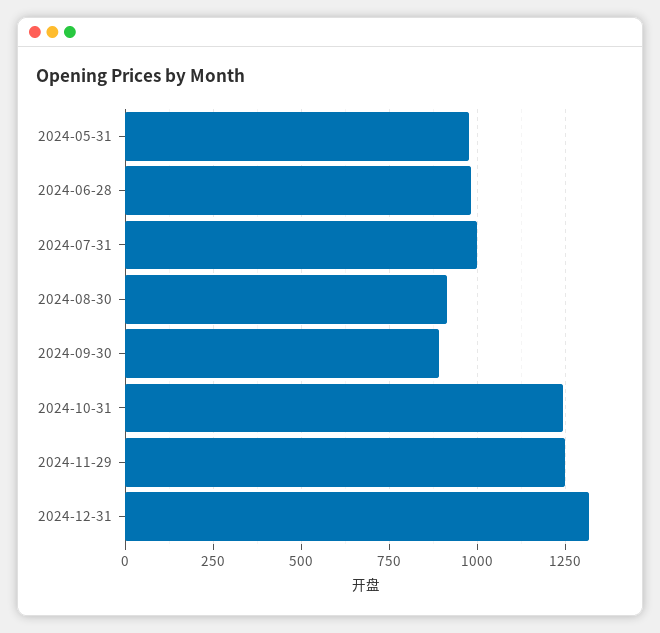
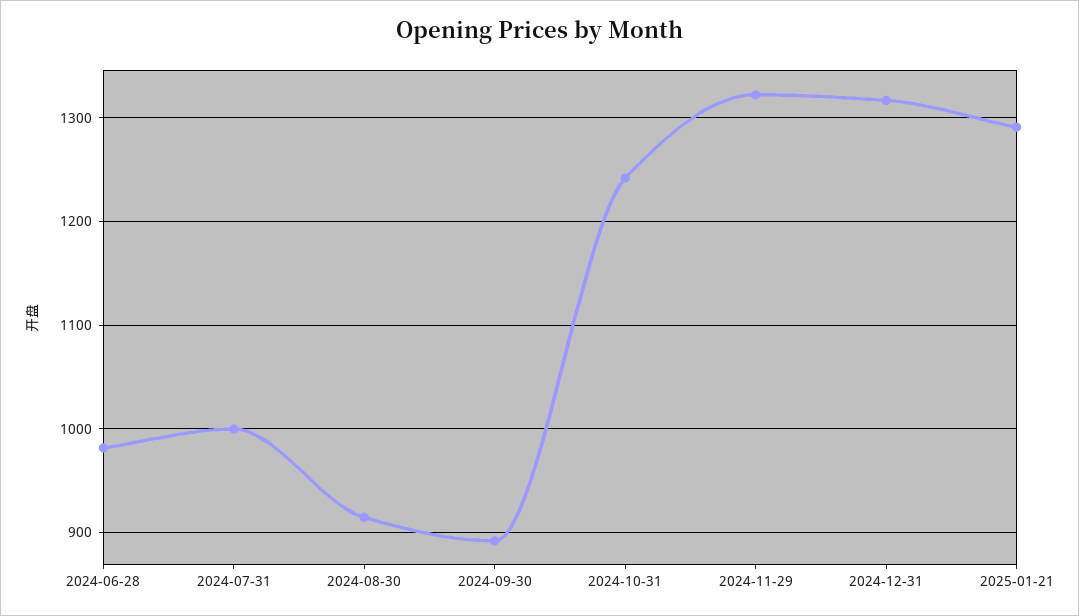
2024-05-31: 975 -> none
2024-11-29: 1250 -> 1320
2025-01-21: none -> 1290

